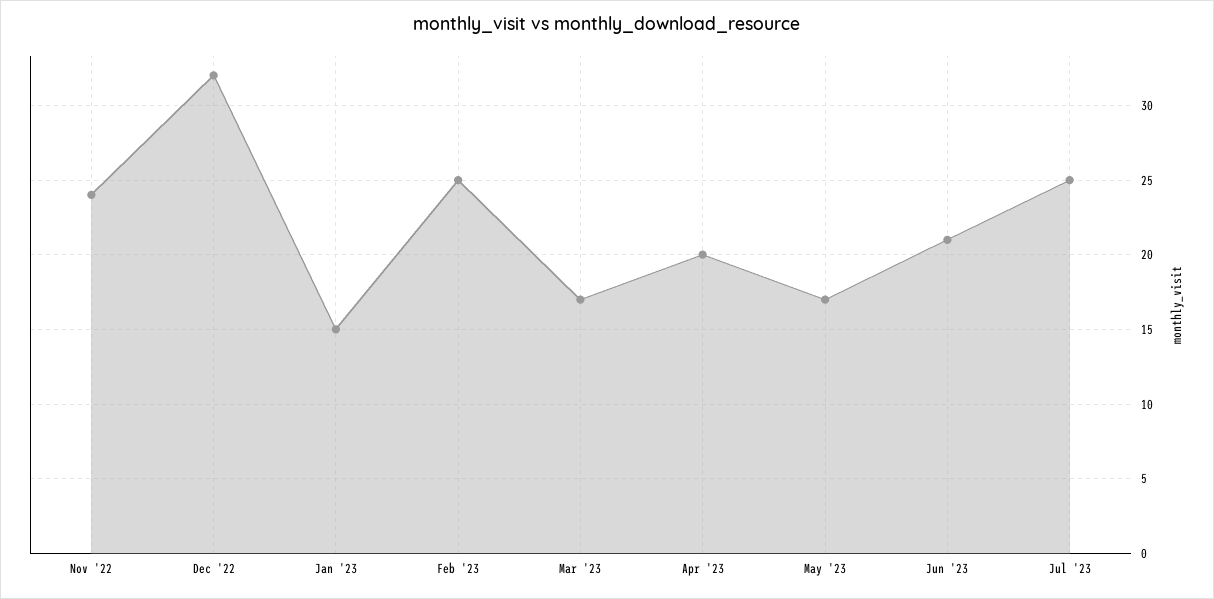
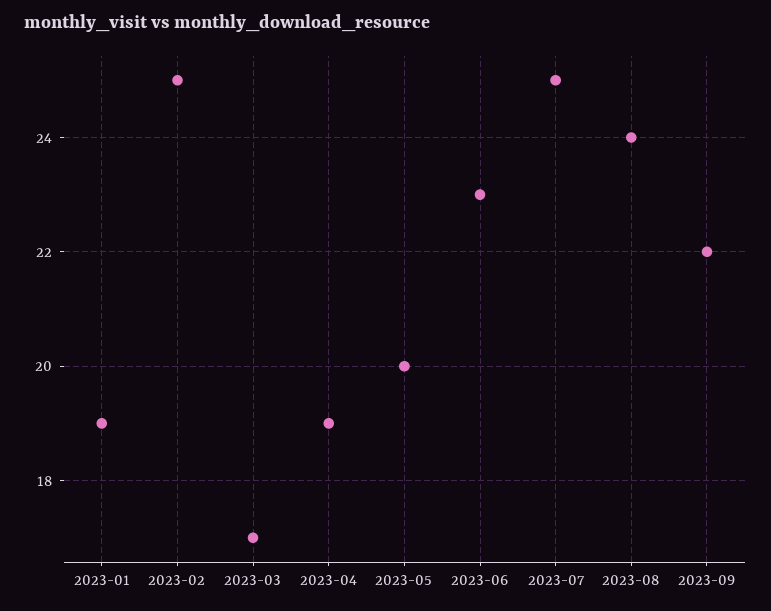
Nov '22: 24 -> none
Dec '22: 32 -> none
Jan '23: 15 -> 19
Apr '23: 20 -> 19
May '23: 17 -> 20
Jun '23: 21 -> 23
2023-08: none -> 24
2023-09: none -> 22

